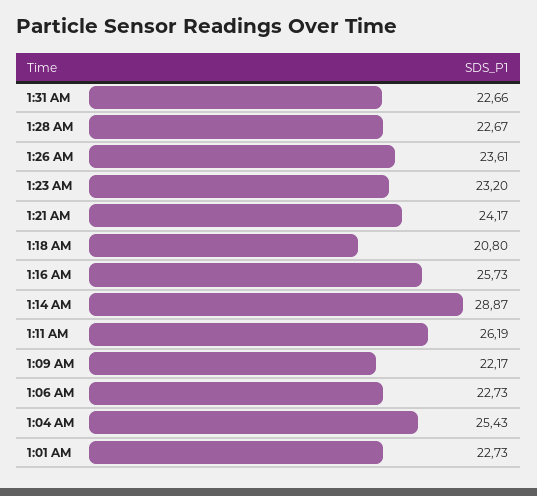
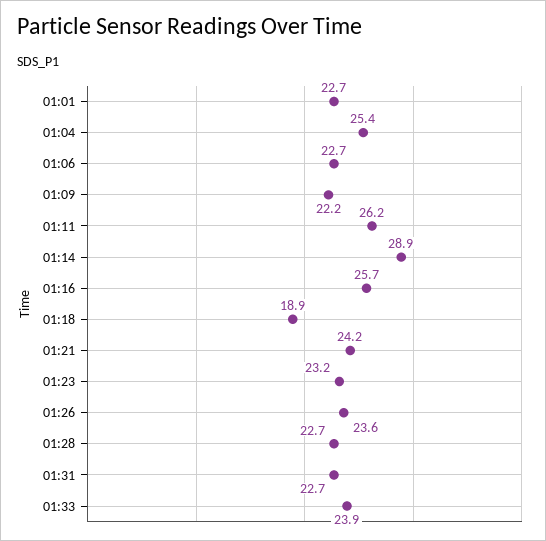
1:18 AM: 20.8 -> 18.9
01:33: none -> 23.9

